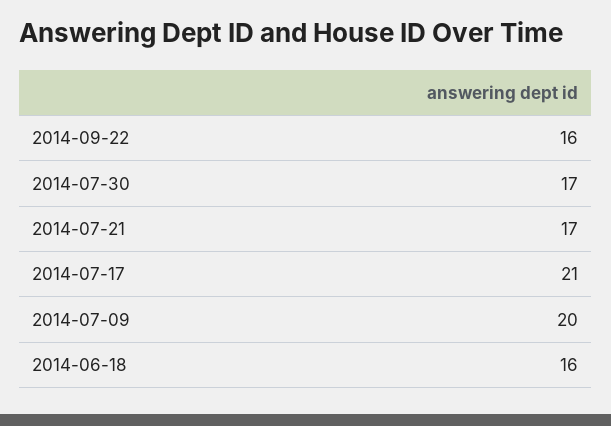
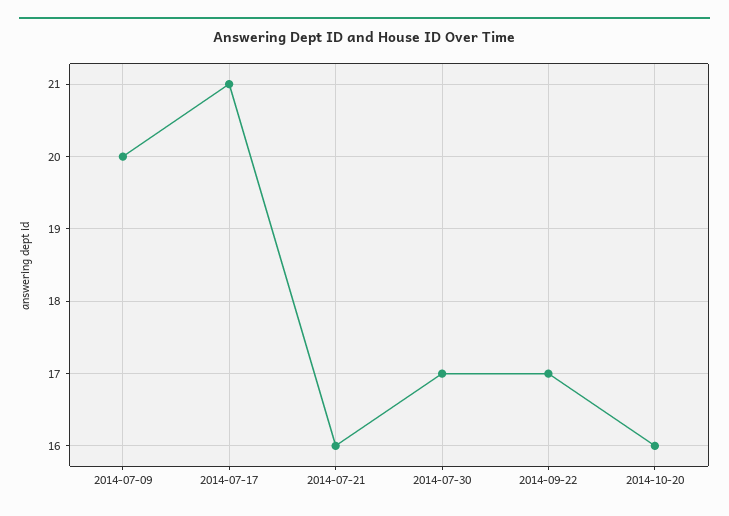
2014-09-22: 16 -> 17
2014-07-21: 17 -> 16
2014-06-18: 16 -> none
2014-10-20: none -> 16

